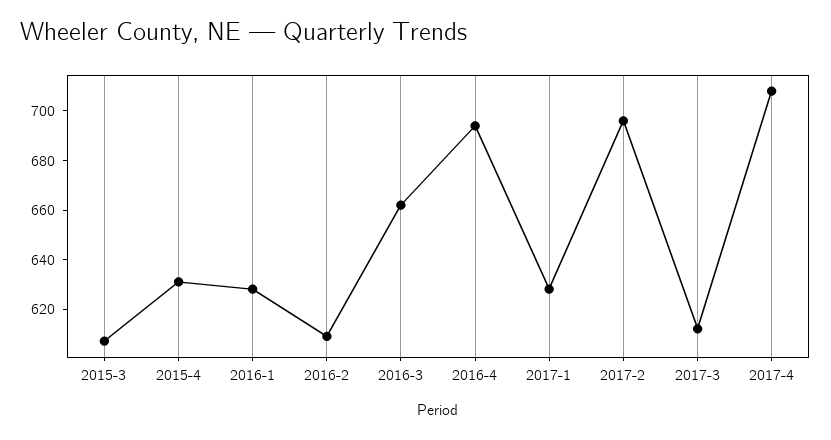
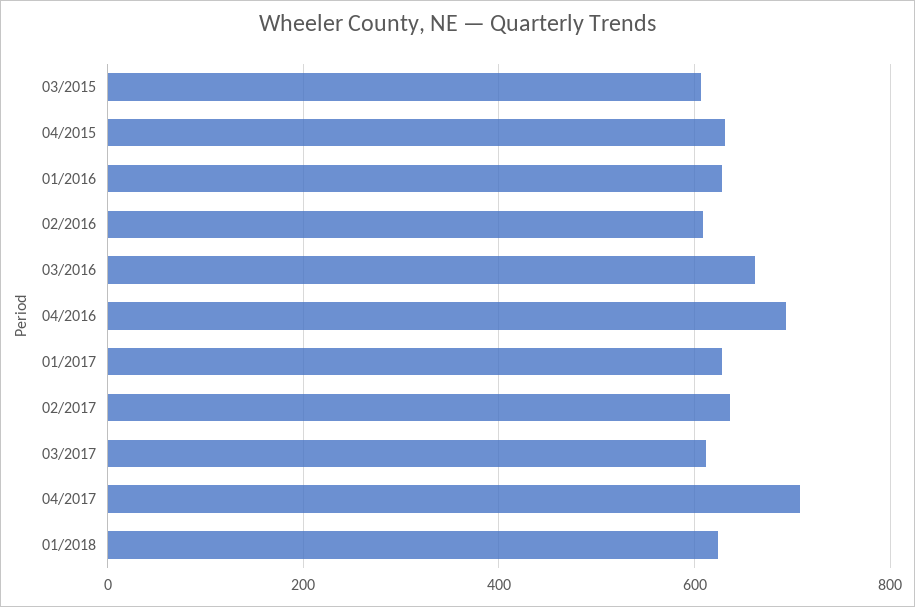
2017-2: 695 -> 640
01/2018: none -> 620

